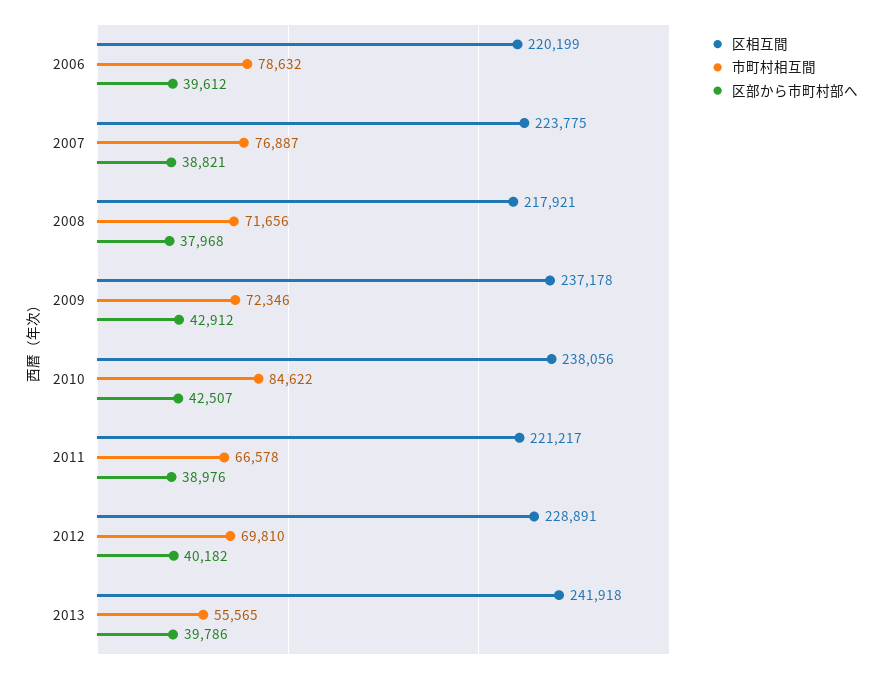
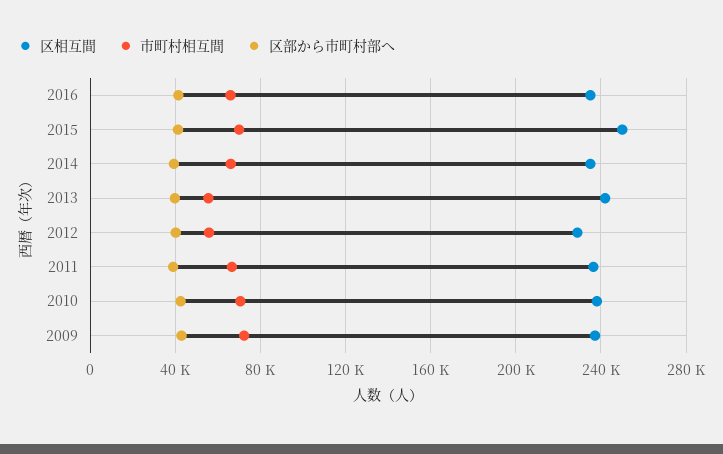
区相互間, 2006: 220199 -> none
市町村相互間, 2006: 78632 -> none
区部から市町村部へ, 2006: 39612 -> none
区相互間, 2007: 223775 -> none
市町村相互間, 2007: 76887 -> none
区部から市町村部へ, 2007: 38821 -> none
区相互間, 2008: 217921 -> none
市町村相互間, 2008: 71656 -> none
区部から市町村部へ, 2008: 37968 -> none
市町村相互間, 2010: 84622 -> 70000
区相互間, 2011: 221217 -> 235000
市町村相互間, 2012: 69810 -> 55000
区相互間, 2016: none -> 235000
市町村相互間, 2016: none -> 65000
区部から市町村部へ, 2016: none -> 40000
区相互間, 2015: none -> 250000
市町村相互間, 2015: none -> 70000
区部から市町村部へ, 2015: none -> 40000
区相互間, 2014: none -> 235000
市町村相互間, 2014: none -> 65000
区部から市町村部へ, 2014: none -> 40000

